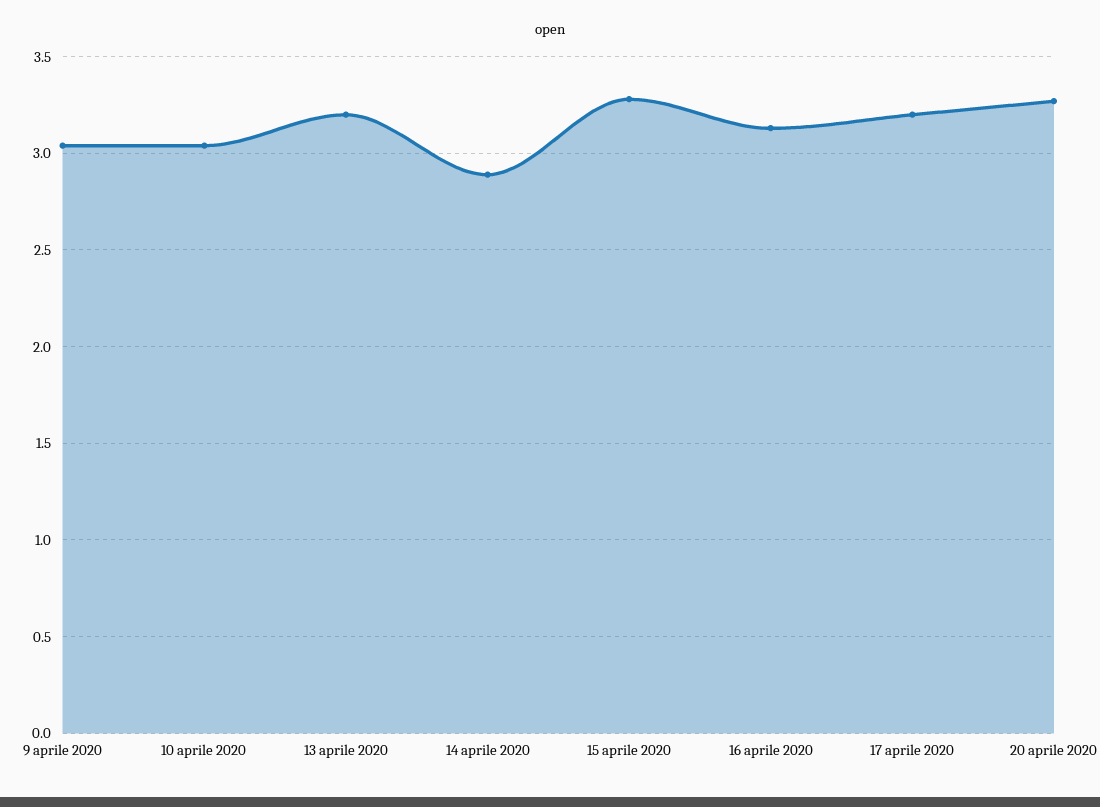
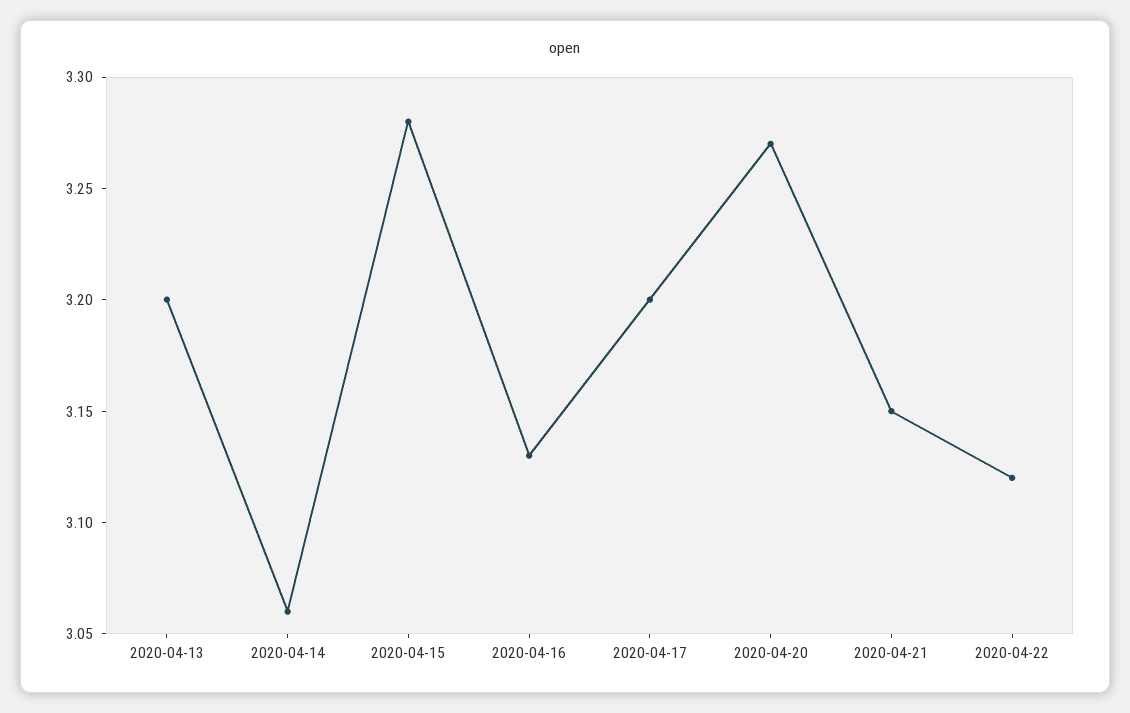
9 aprile 2020: 3.05 -> none
10 aprile 2020: 3.05 -> none
14 aprile 2020: 2.9 -> 3.06
2020-04-21: none -> 3.15
2020-04-22: none -> 3.12

